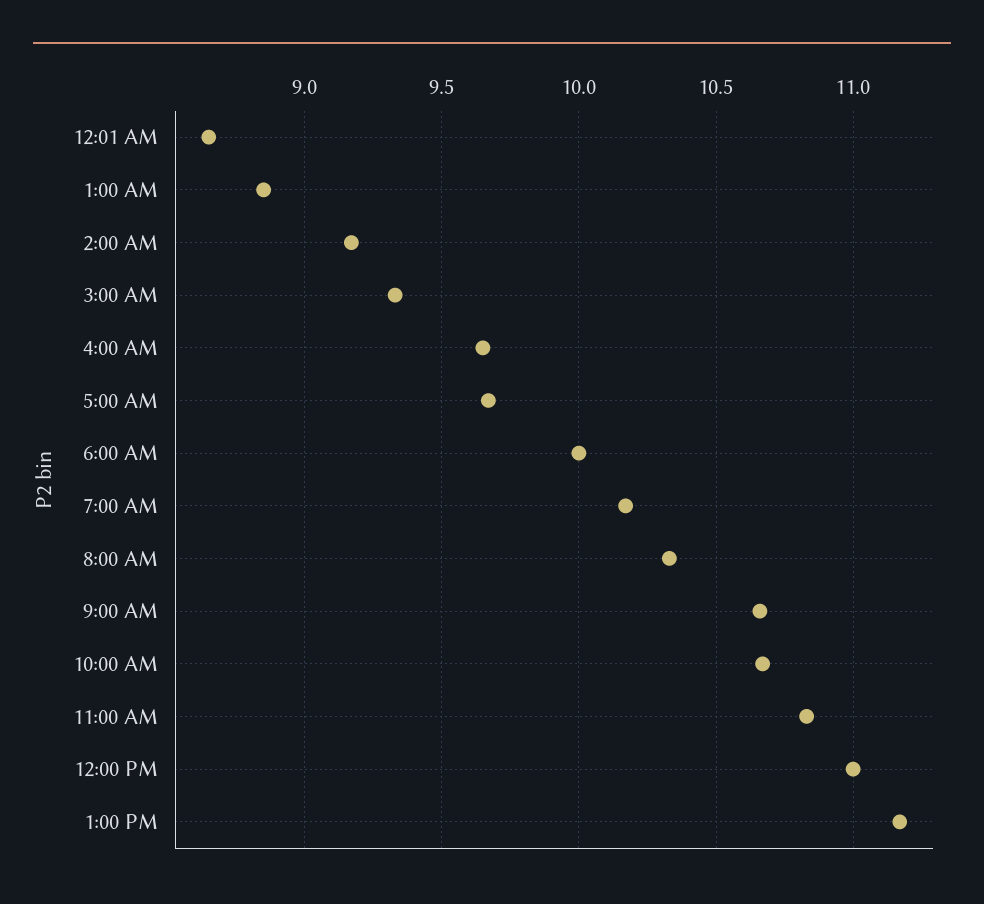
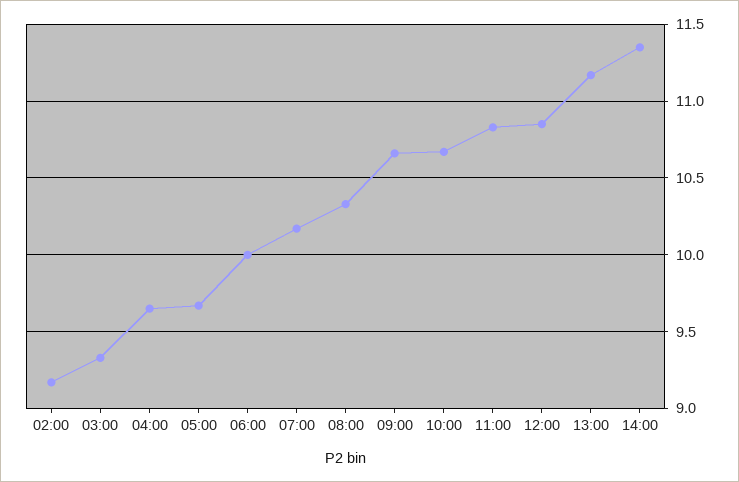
12:01 AM: 8.65 -> none
1:00 AM: 8.85 -> none
12:00 PM: 11 -> 10.85
14:00: none -> 11.35

